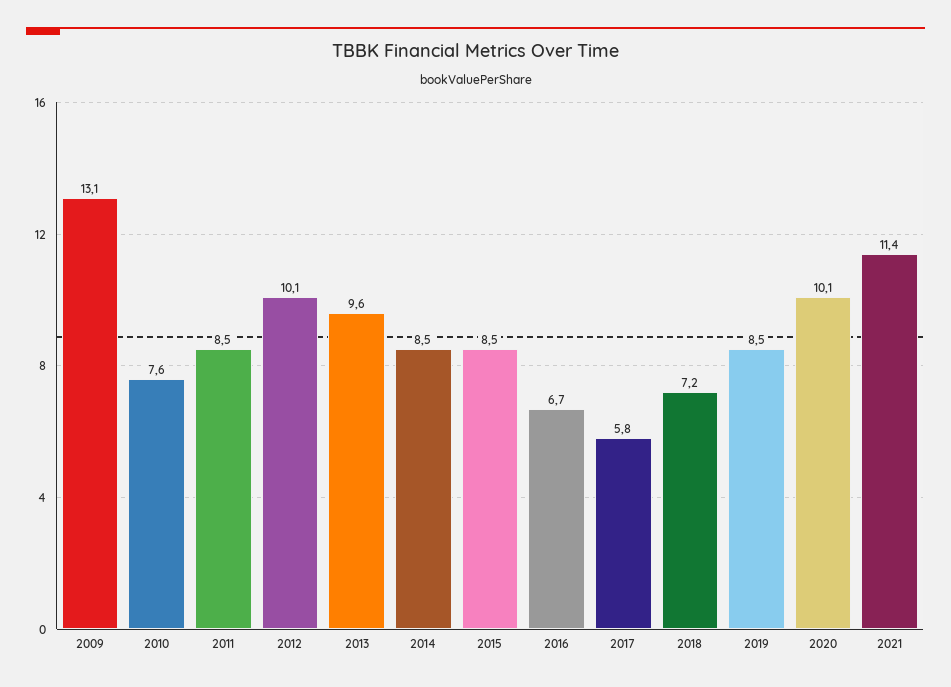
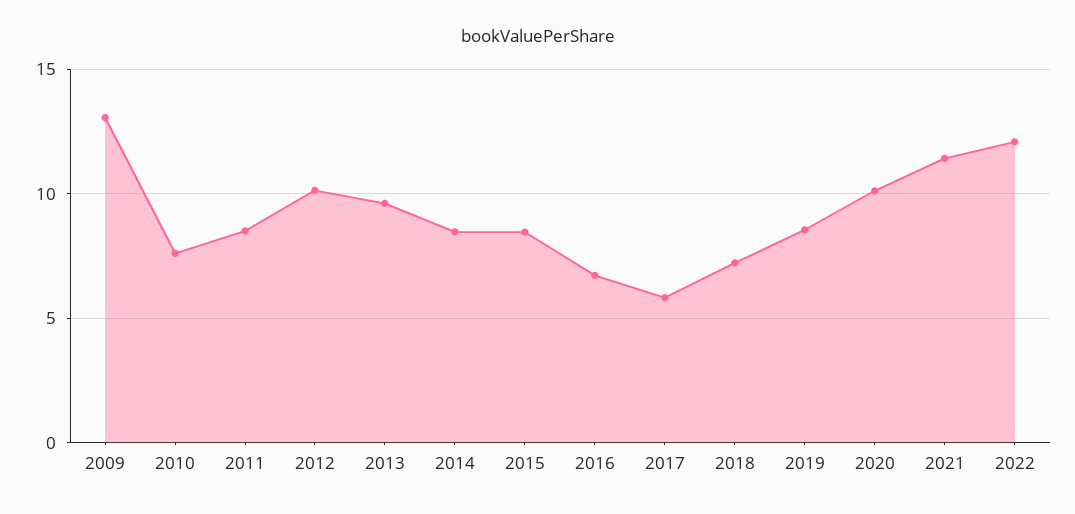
2022: none -> 12

